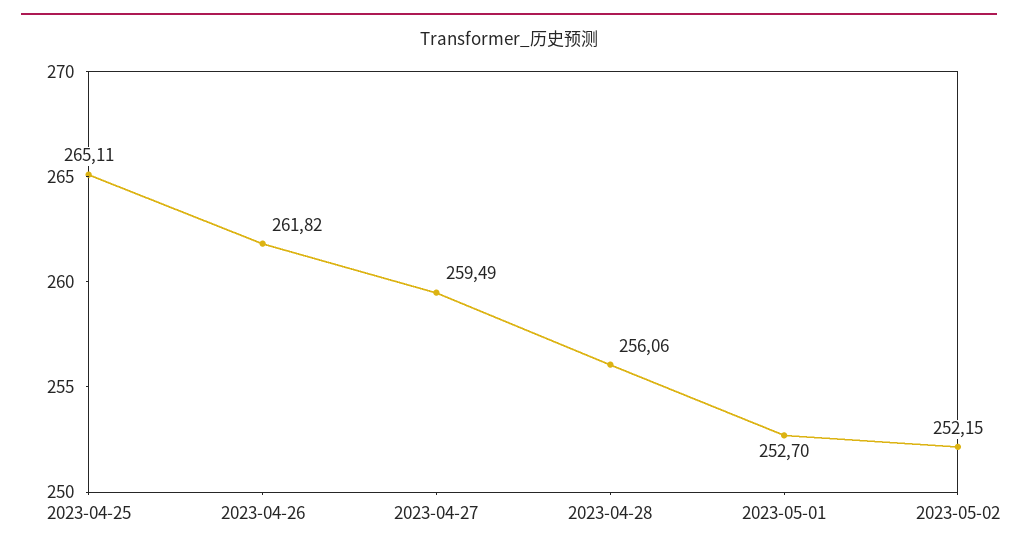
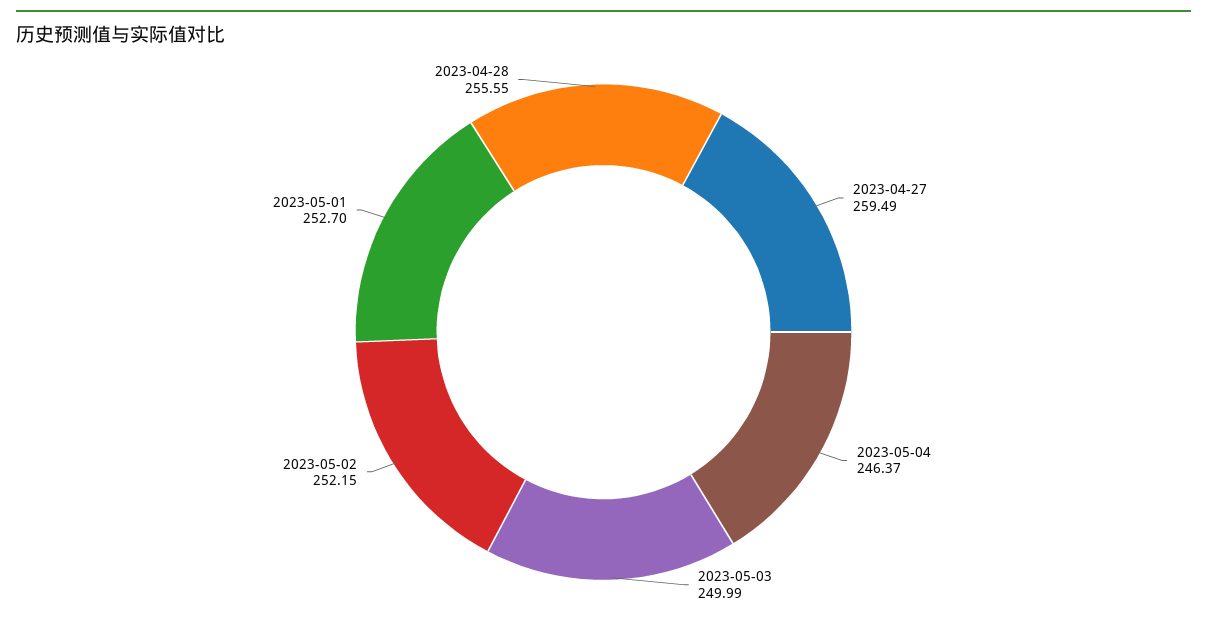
2023-04-25: 265.11 -> none
2023-04-26: 261.82 -> none
2023-04-28: 256.06 -> 255.55
2023-05-04: none -> 246.37
2023-05-03: none -> 249.99

